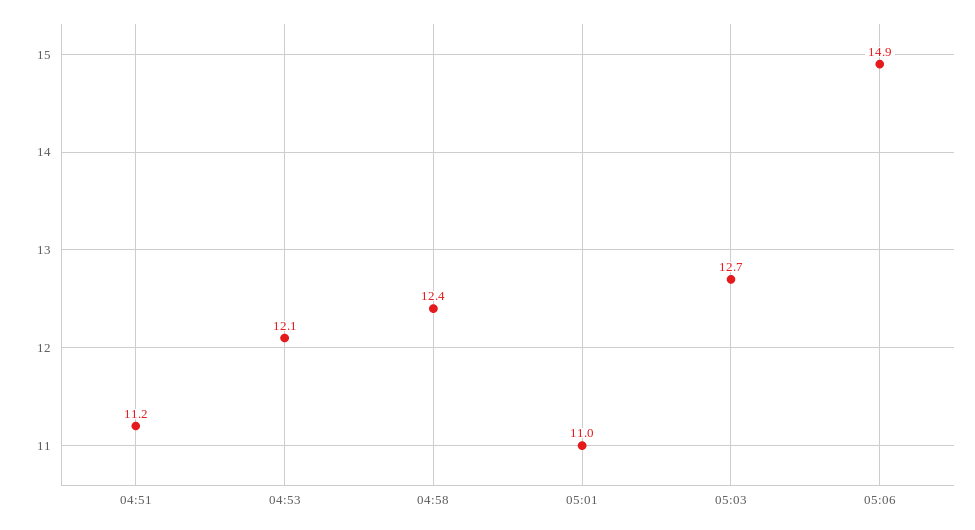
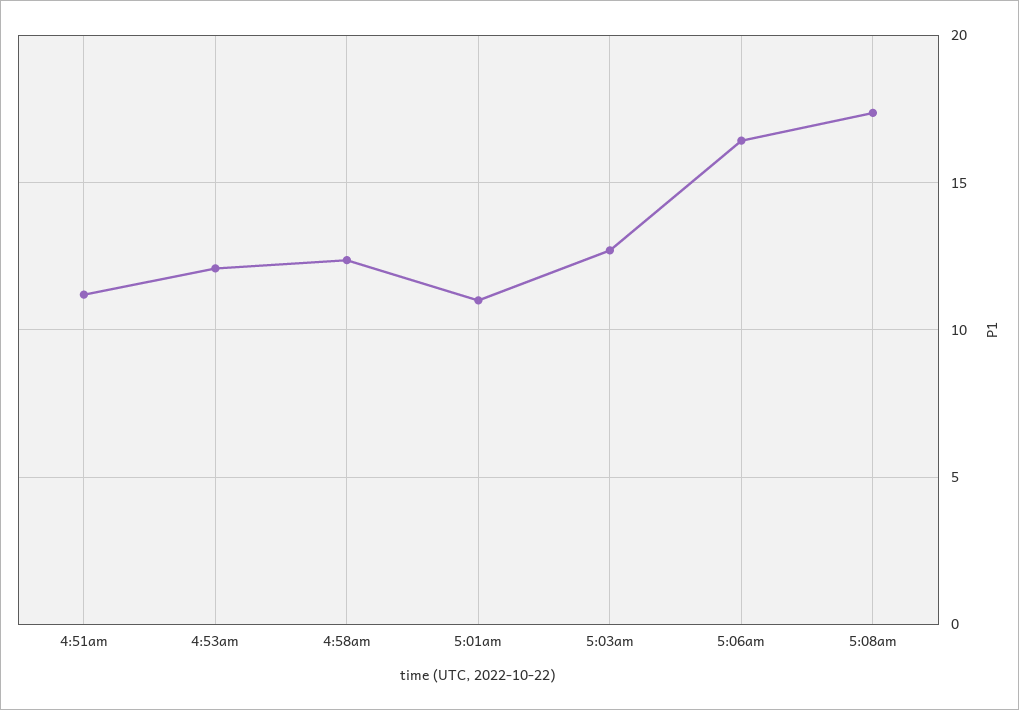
05:06: 14.9 -> 16.5
5:08am: none -> 17.5

